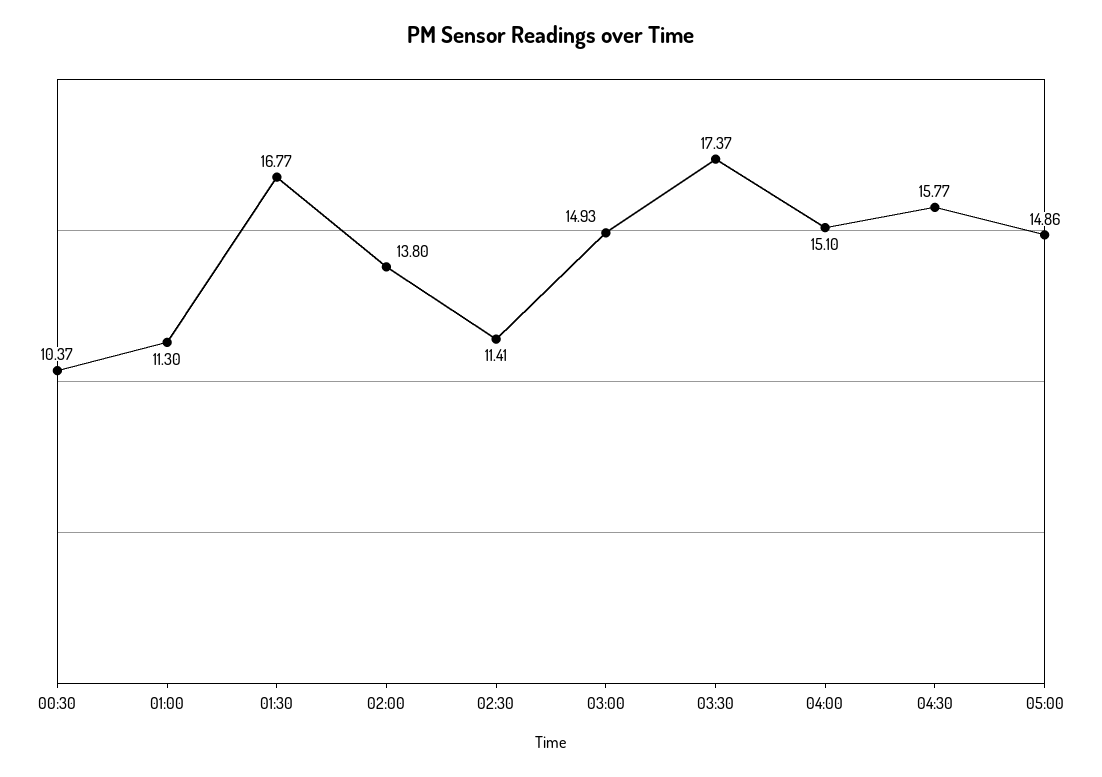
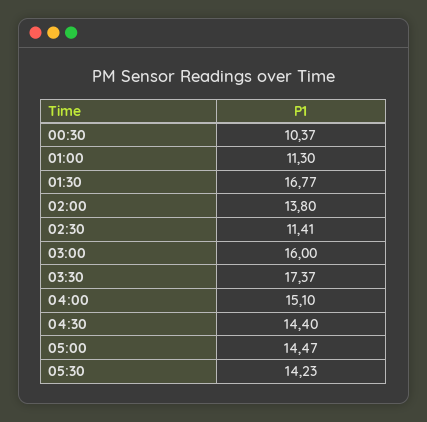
03:00: 14.93 -> 16
04:30: 15.77 -> 14.4
05:00: 14.86 -> 14.47
05:30: none -> 14.23

